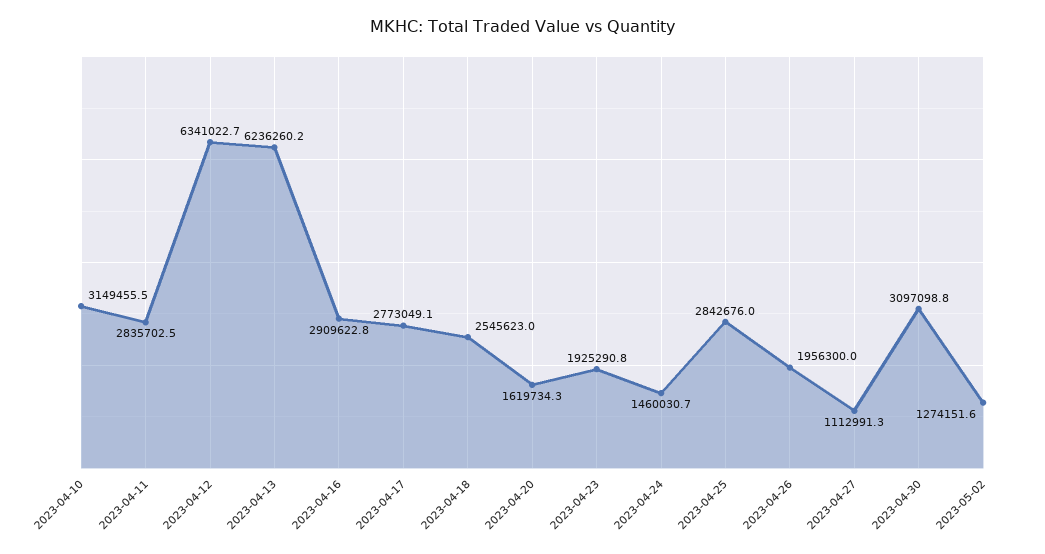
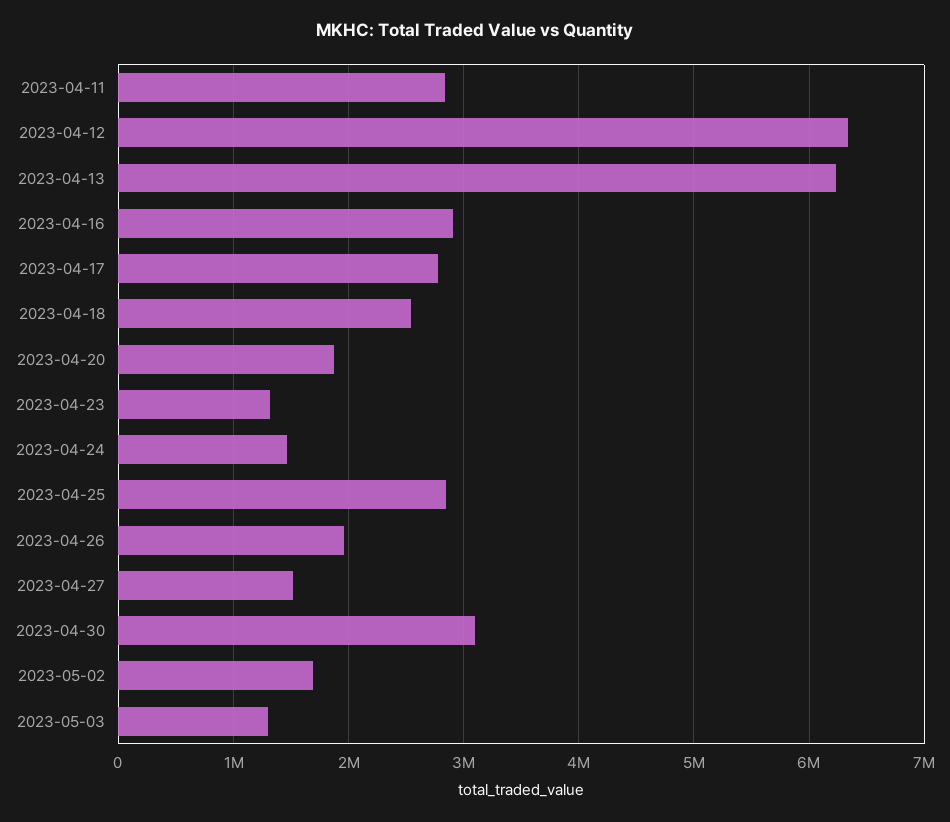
2023-04-10: 3149455.5 -> none
2023-04-20: 1619734.3 -> 1900000
2023-04-23: 1925290.8 -> 1300000
2023-04-27: 1112991.3 -> 1500000
2023-05-02: 1274151.6 -> 1700000
2023-05-03: none -> 1300000

